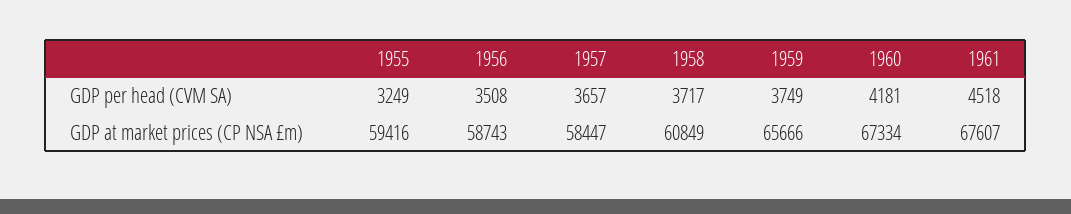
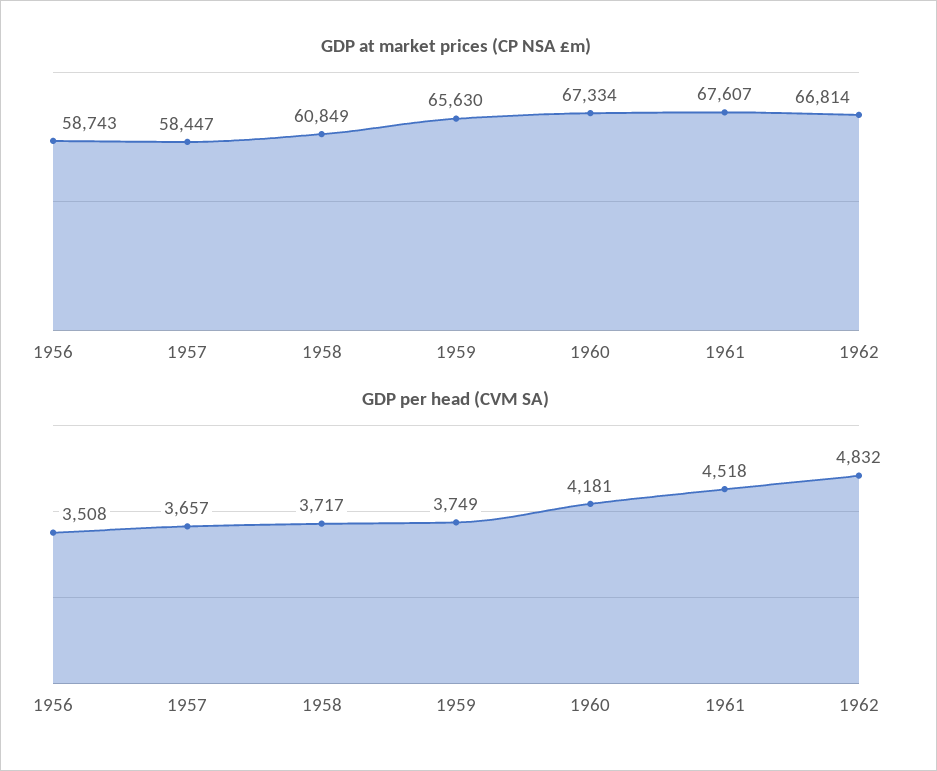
GDP per head (CVM SA), 1955: 3249 -> none
GDP at market prices (CP NSA £m), 1955: 59416 -> none
GDP at market prices (CP NSA £m), 1959: 65666 -> 65630
GDP at market prices (CP NSA £m), 1962: none -> 66814
GDP per head (CVM SA), 1962: none -> 4832

